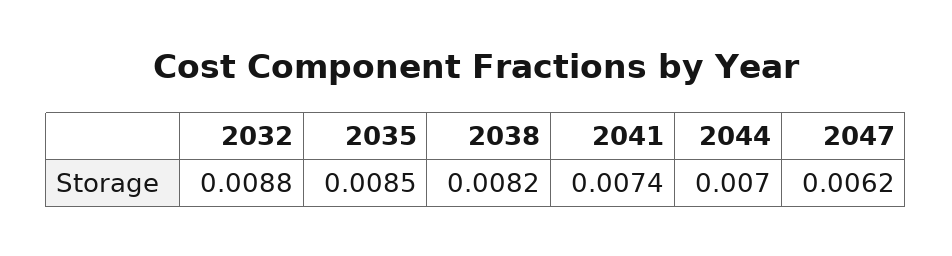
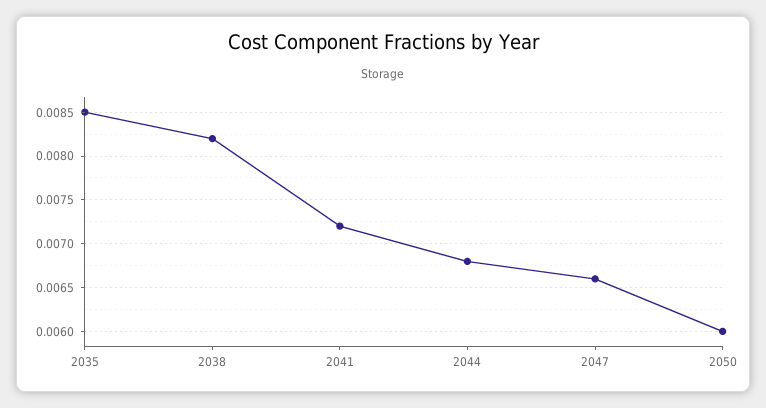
2032: 0.0088 -> none
2041: 0.0074 -> 0.0072
2044: 0.007 -> 0.0068
2047: 0.0062 -> 0.0066
2050: none -> 0.006

